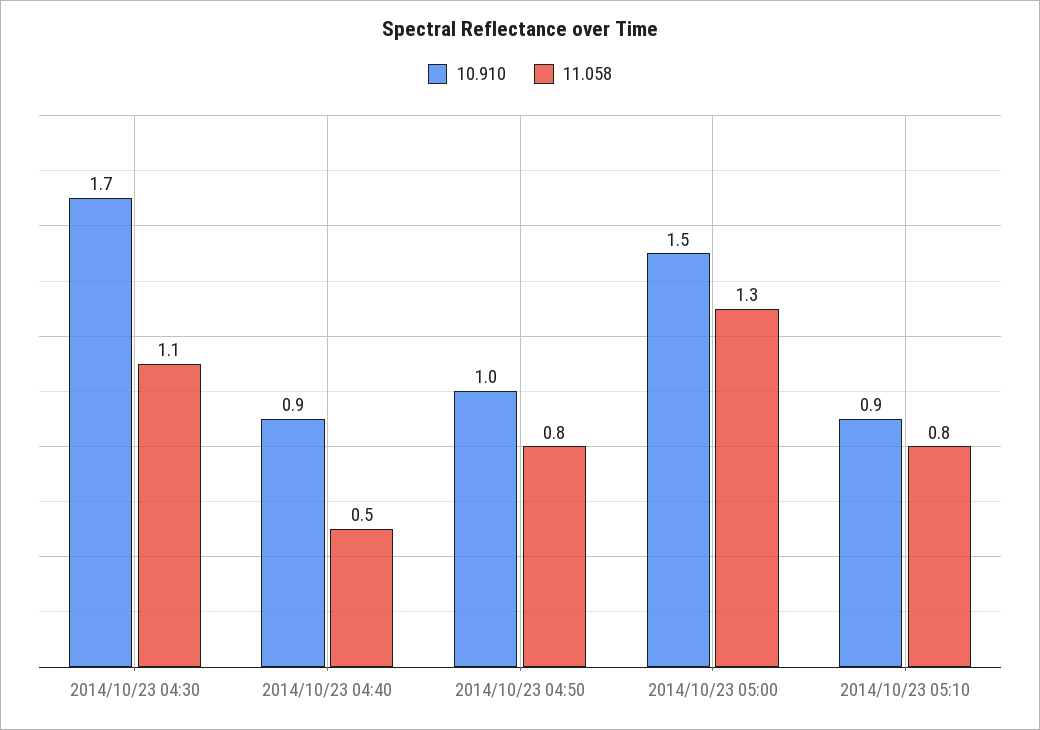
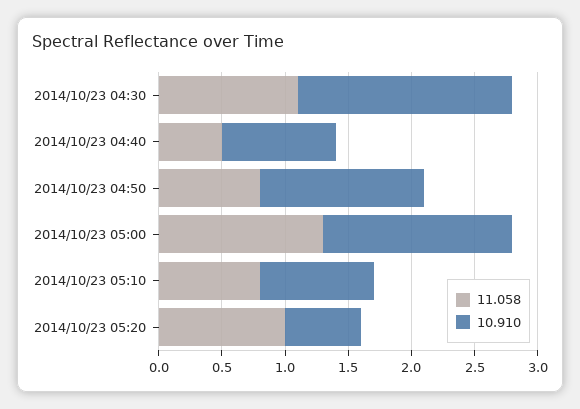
10.910, 2014/10/23 04:50: 1 -> 1.3
11.058, 2014/10/23 05:20: none -> 1
10.910, 2014/10/23 05:20: none -> 0.6

